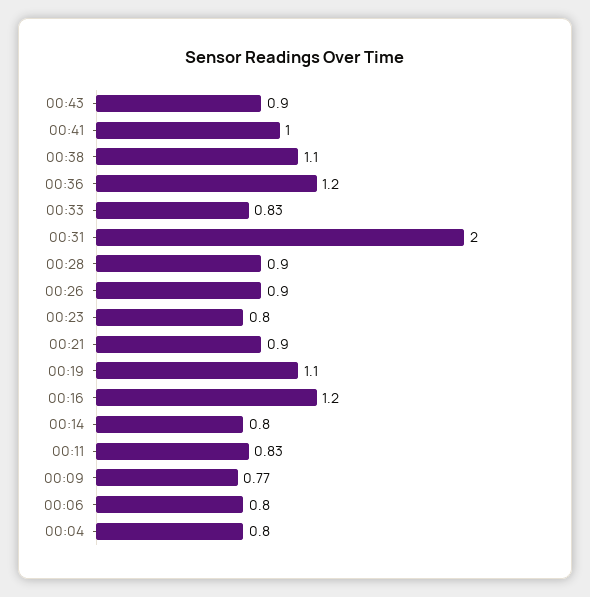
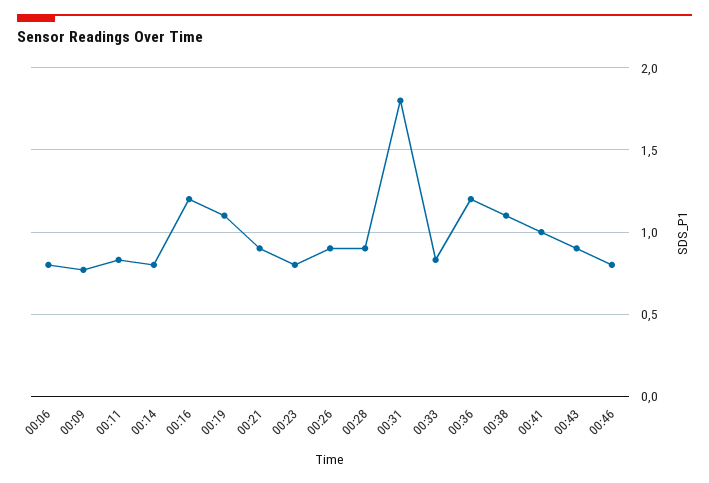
00:31: 2 -> 1.8
00:04: 0.8 -> none
00:46: none -> 0.8

